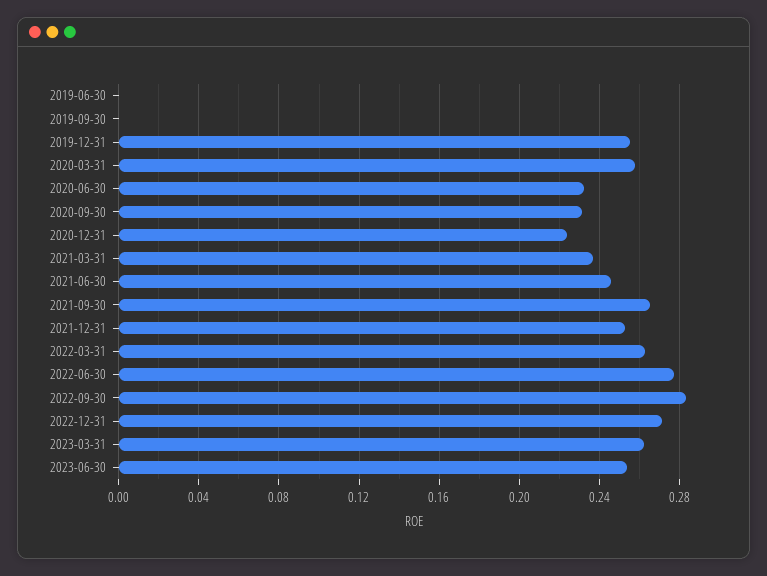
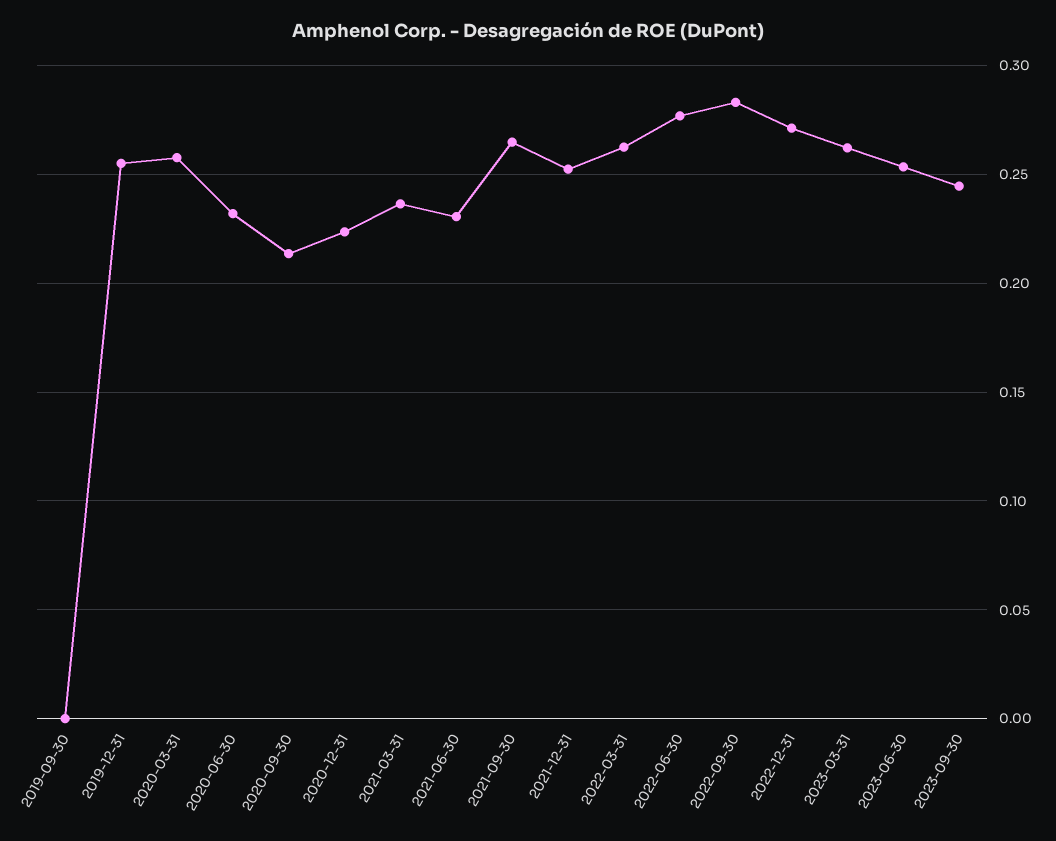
2019-06-30: 0 -> none
2020-09-30: 0.23 -> 0.215
2021-06-30: 0.245 -> 0.23
2023-09-30: none -> 0.245

